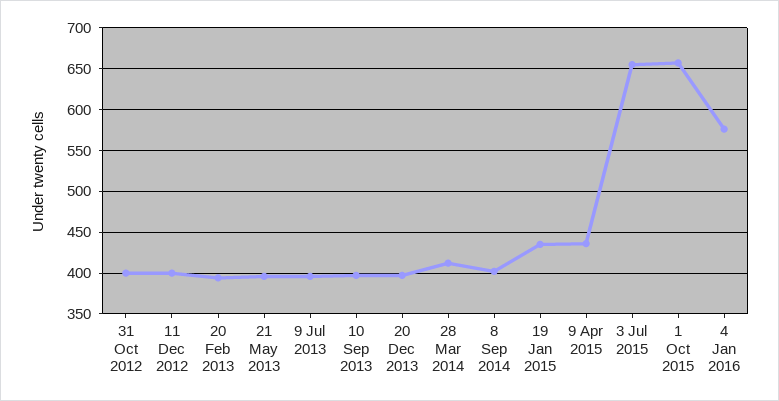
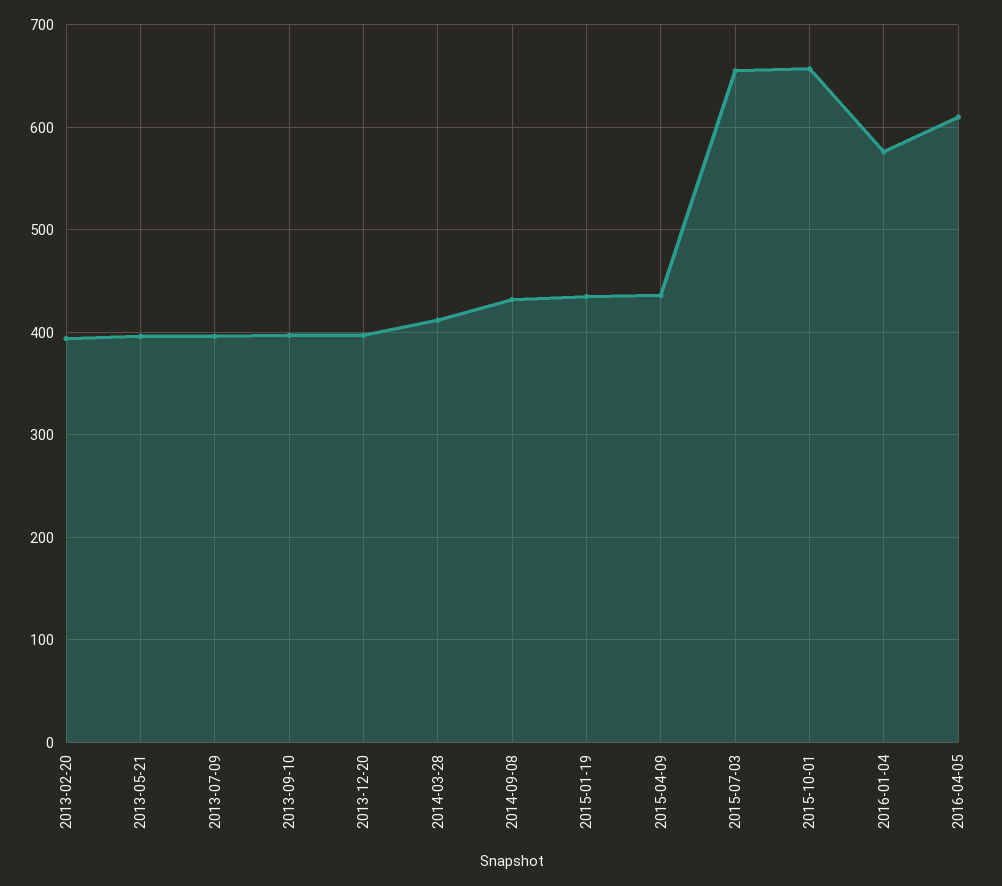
31 Oct 2012: 400 -> none
11 Dec 2012: 400 -> none
8 Sep 2014: 400 -> 430
2016-04-05: none -> 610

